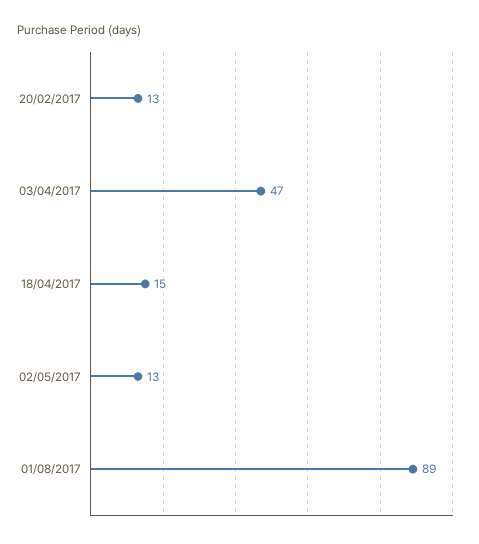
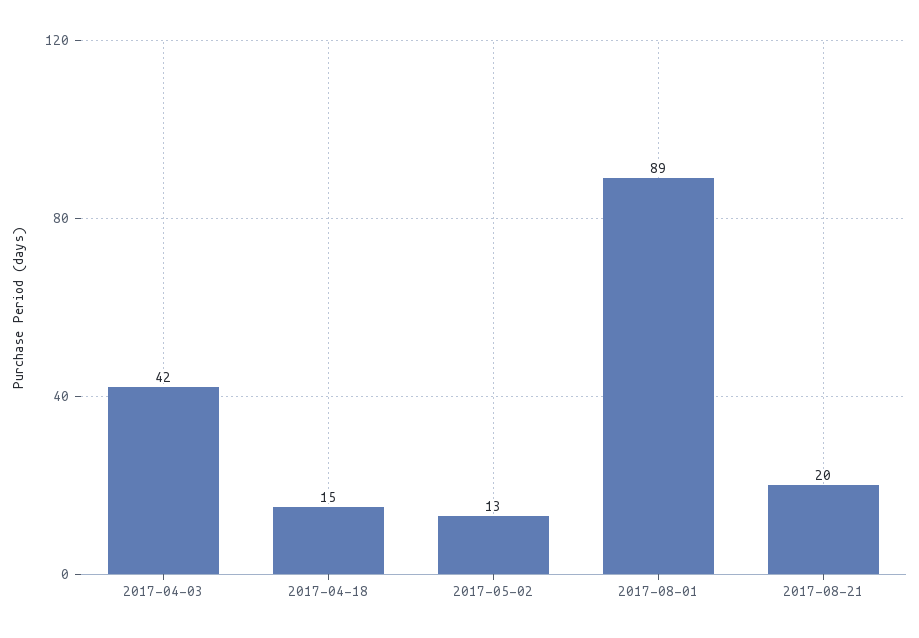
20/02/2017: 13 -> none
03/04/2017: 47 -> 42
2017-08-21: none -> 20

